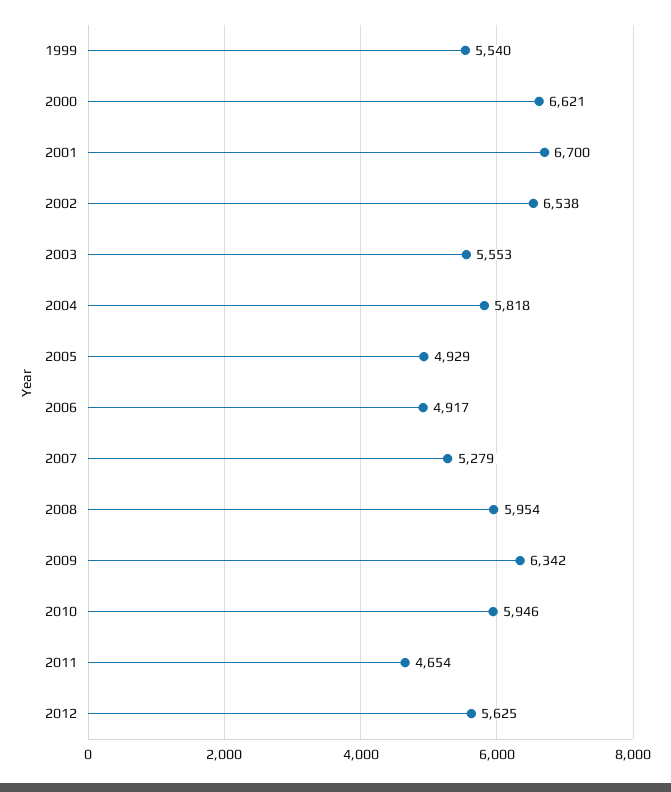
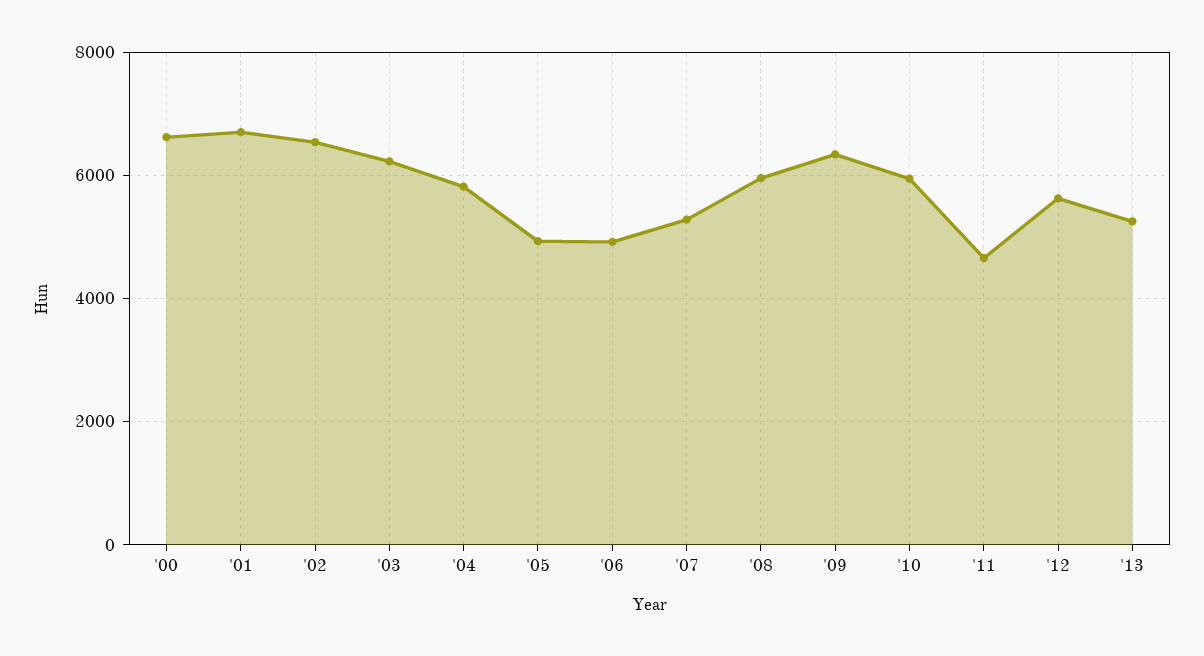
1999: 5540 -> none
2003: 5553 -> 6200
'13: none -> 5200

